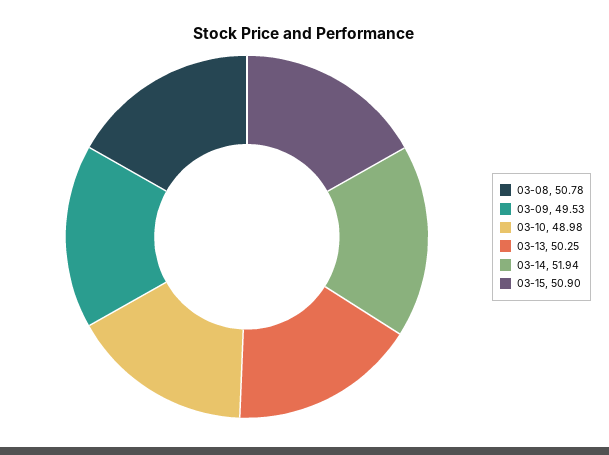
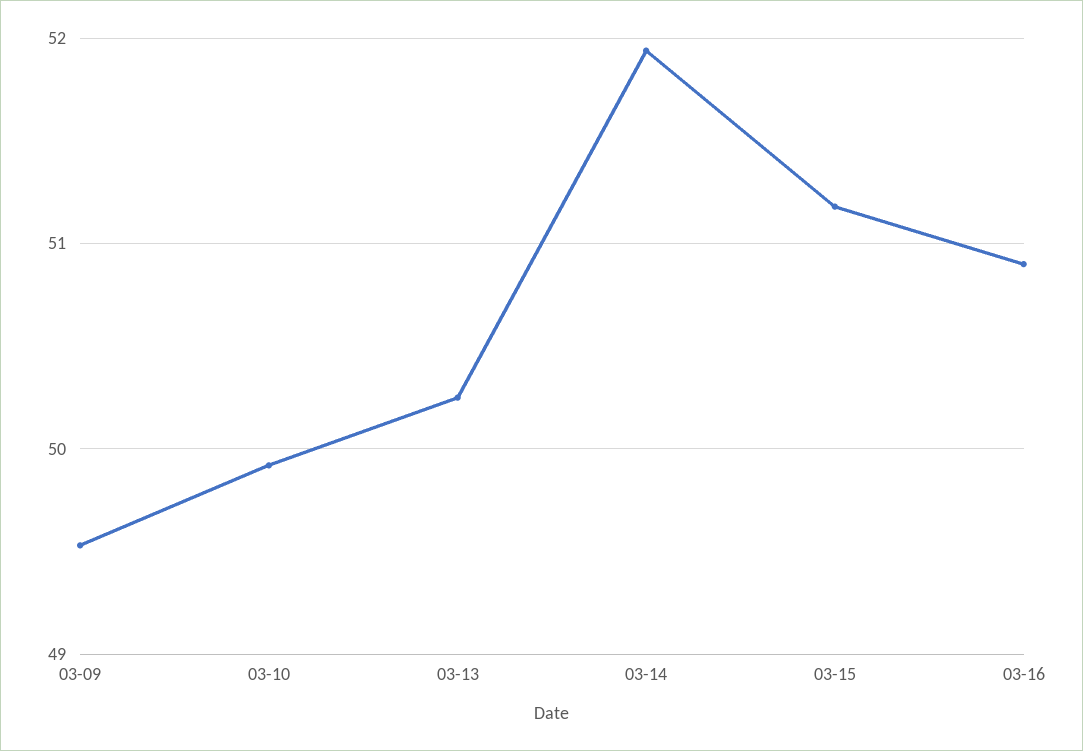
03-08: 50.78 -> none
03-10: 48.98 -> 49.9
03-15: 50.9 -> 51.2
03-16: none -> 50.9

